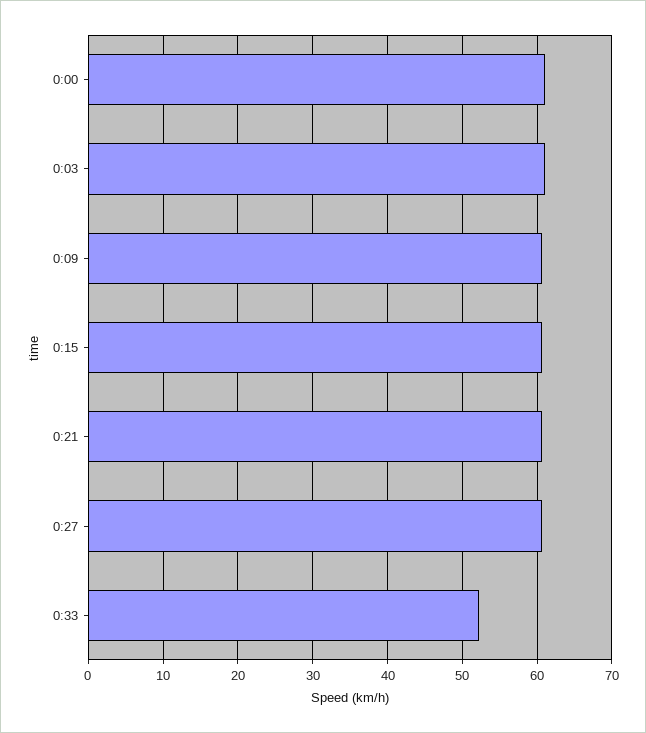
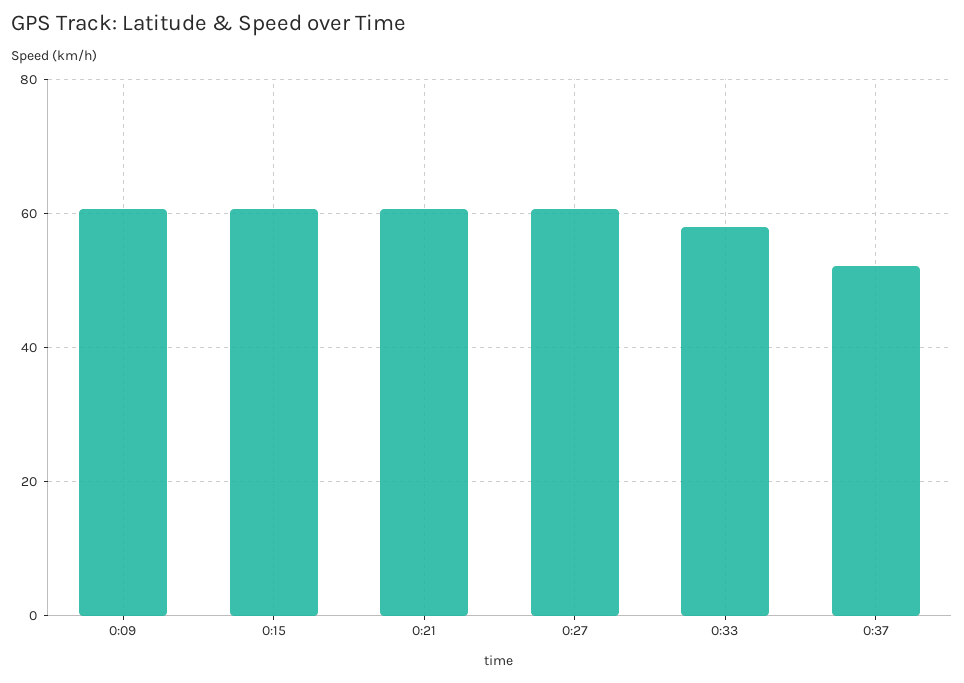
0:00: 61 -> none
0:03: 61 -> none
0:33: 52 -> 58
0:37: none -> 52

